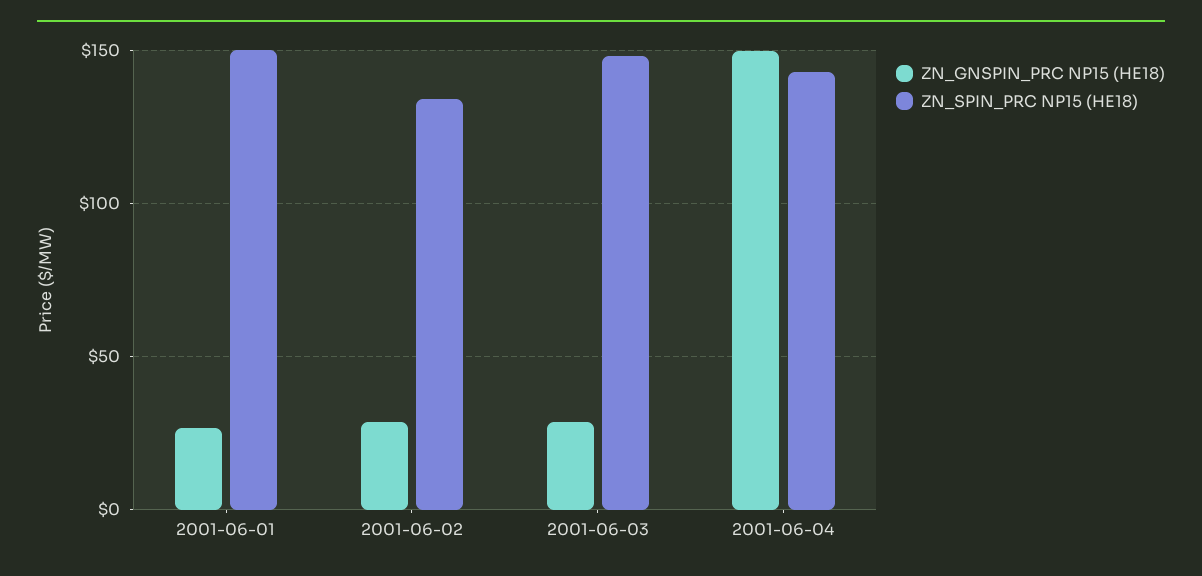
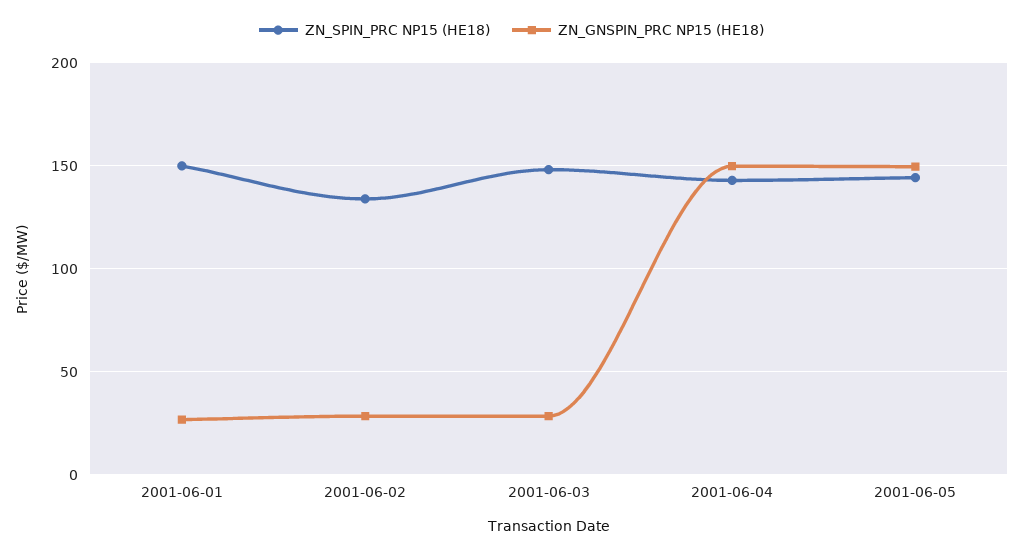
ZN_SPIN_PRC NP15 (HE18), 2001-06-05: none -> 145
ZN_GNSPIN_PRC NP15 (HE18), 2001-06-05: none -> 150

